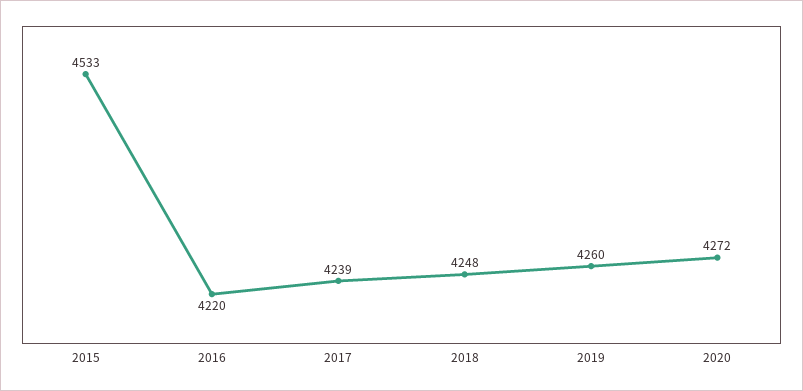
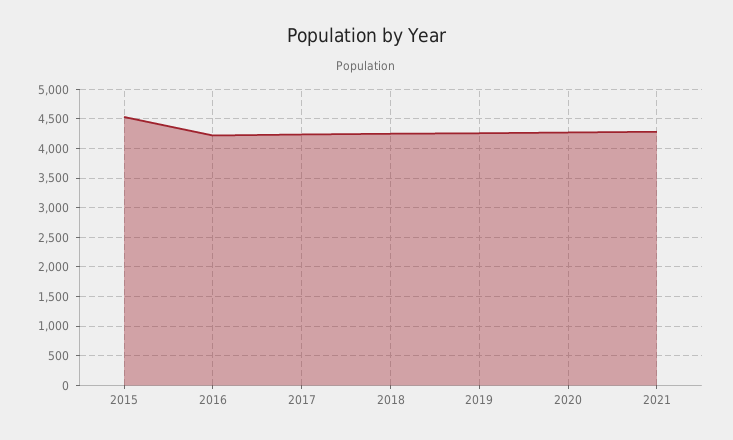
2021: none -> 4250

